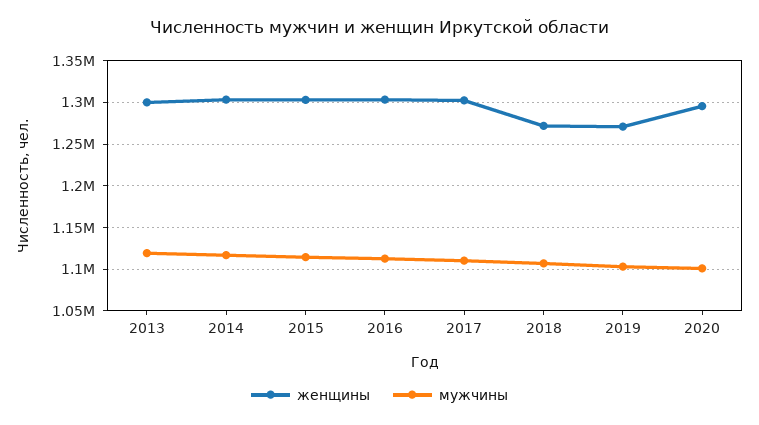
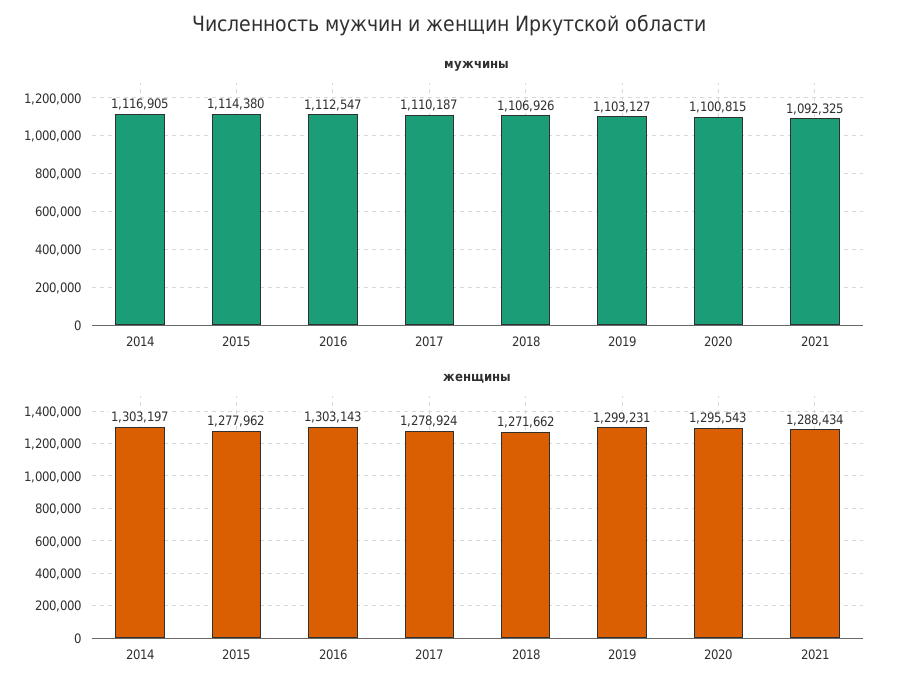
женщины, 2013: 1300000 -> none
мужчины, 2013: 1120000 -> none
женщины, 2015: 1300000 -> 1277962
женщины, 2017: 1300000 -> 1278924
женщины, 2019: 1270000 -> 1299231
мужчины, 2021: none -> 1092325
женщины, 2021: none -> 1288434

